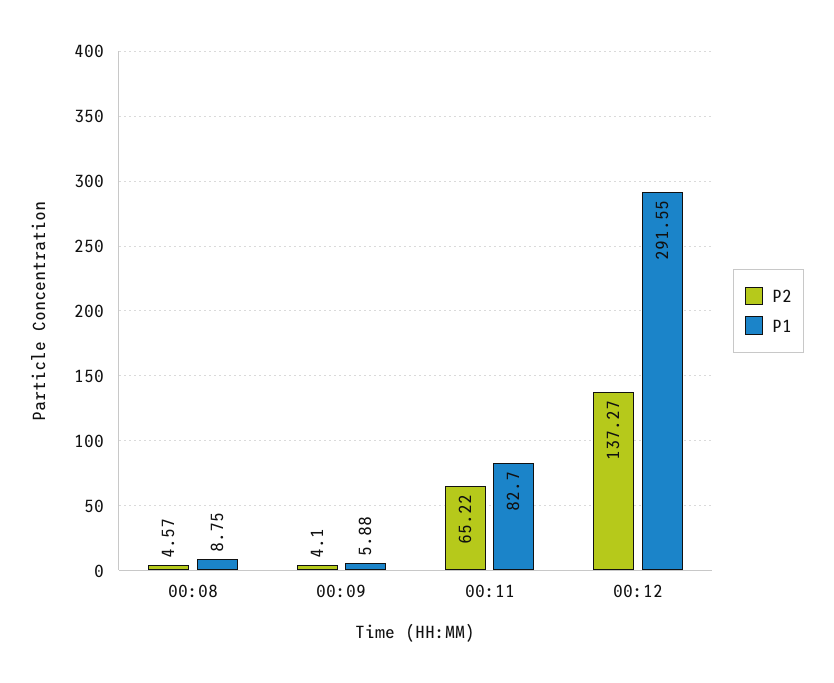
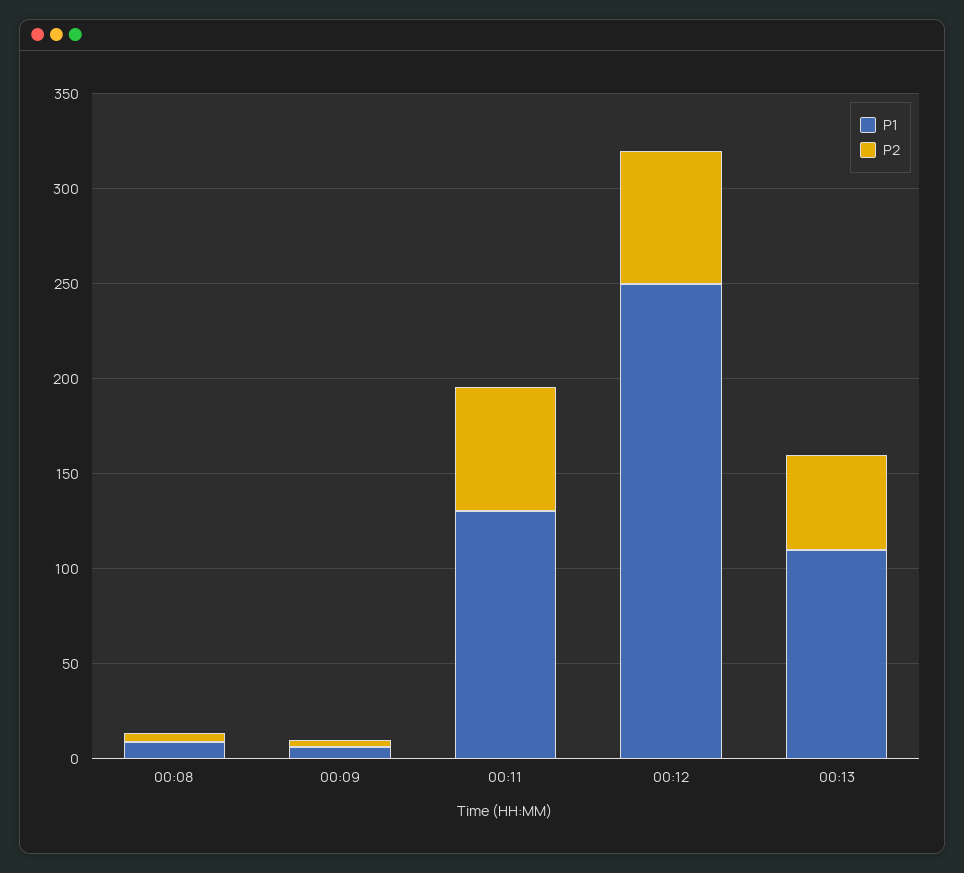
P1, 00:11: 82.7 -> 130
P2, 00:12: 137.27 -> 70
P1, 00:12: 291.55 -> 250
P1, 00:13: none -> 110
P2, 00:13: none -> 50

